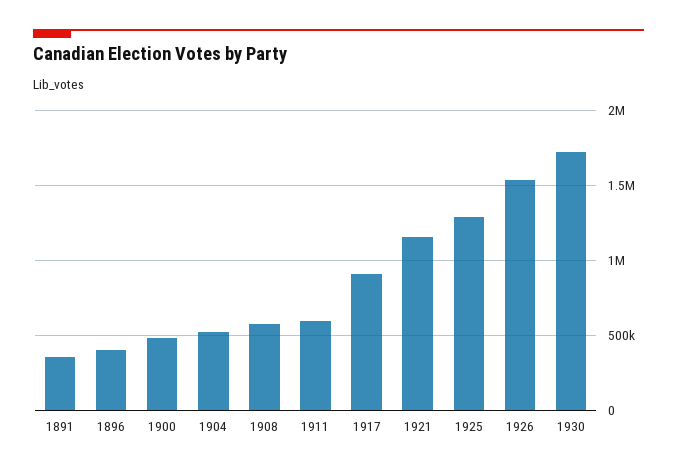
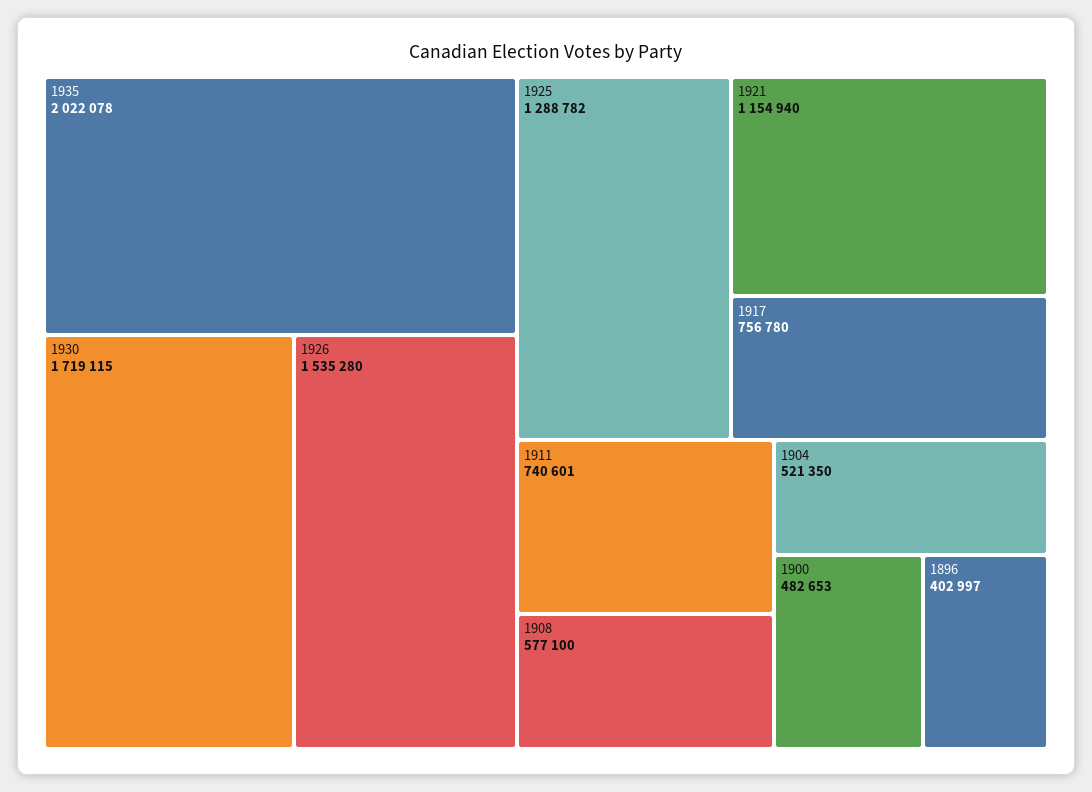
1891: 350000 -> none
1911: 600000 -> 740601
1917: 900000 -> 756780
1935: none -> 2022078

